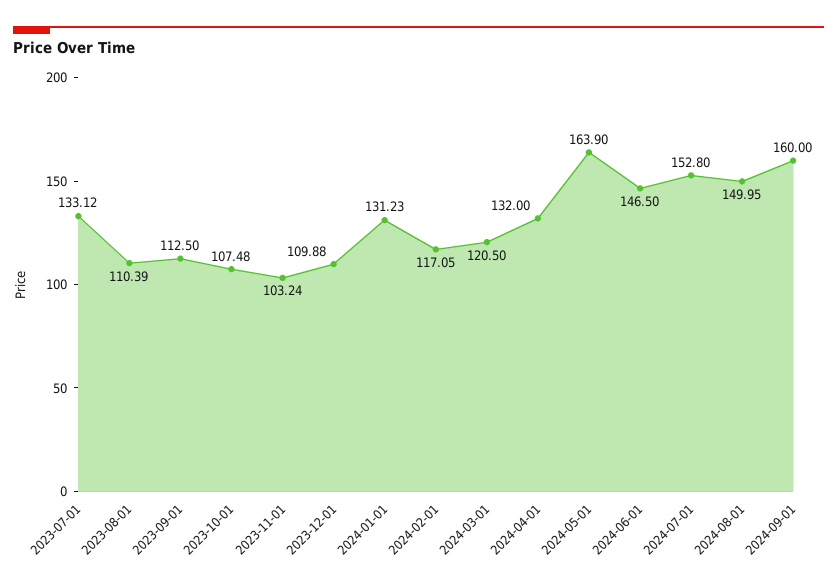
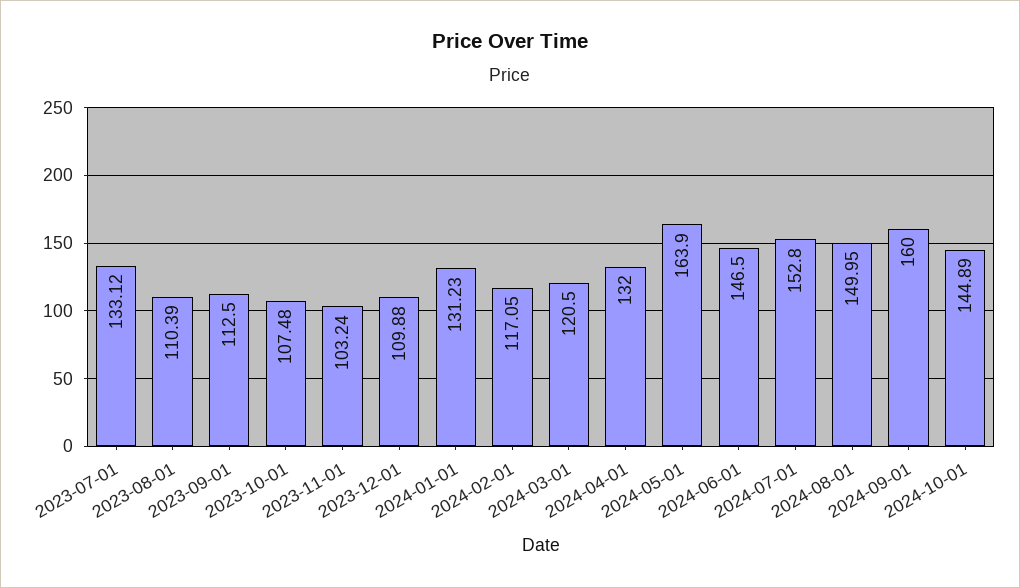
2024-10-01: none -> 144.89

